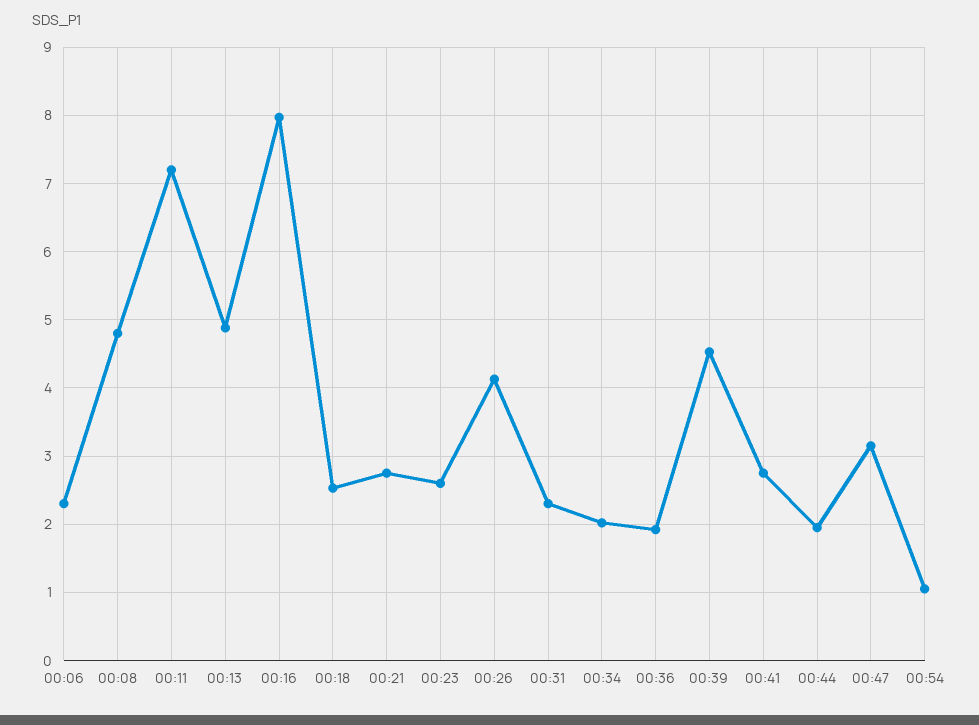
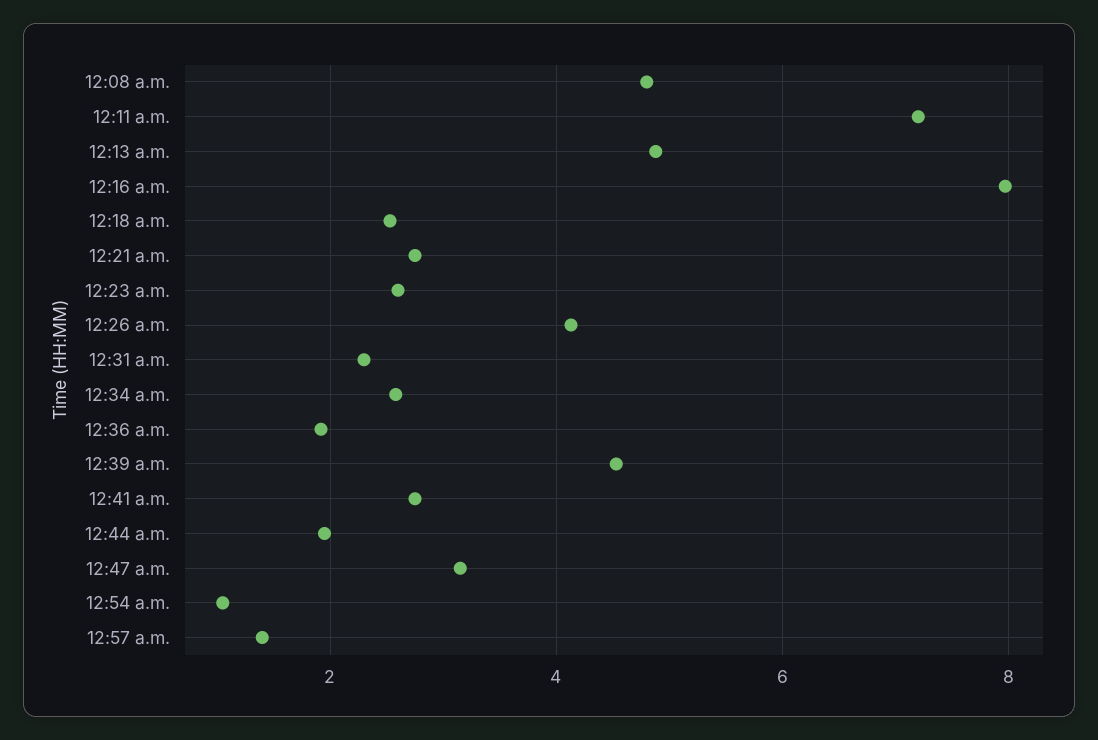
00:06: 2.3 -> none
00:34: 2 -> 2.6
12:57 a.m.: none -> 1.4

